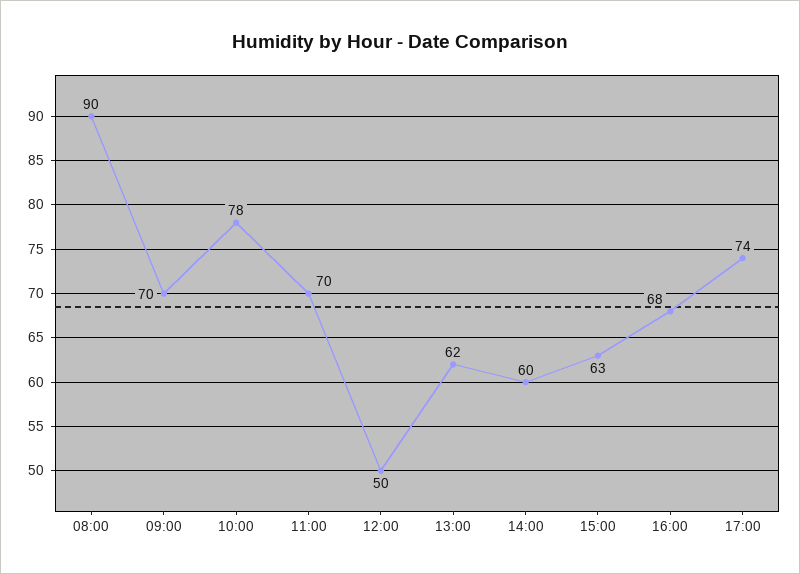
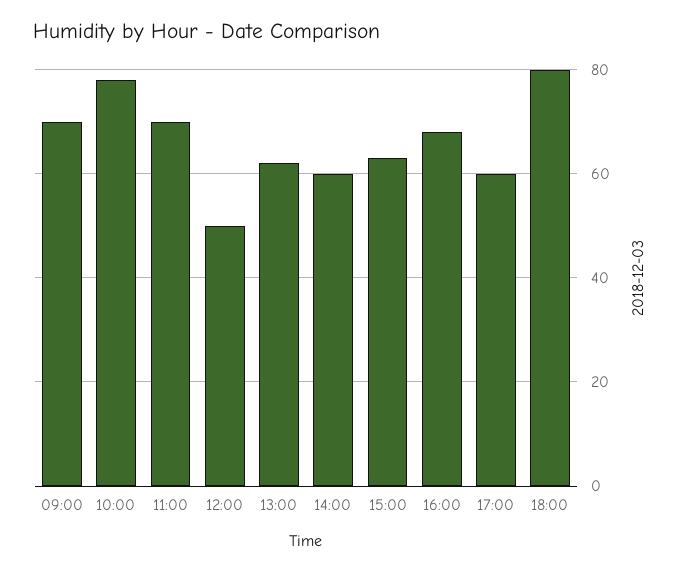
08:00: 90 -> none
17:00: 74 -> 60
18:00: none -> 80

